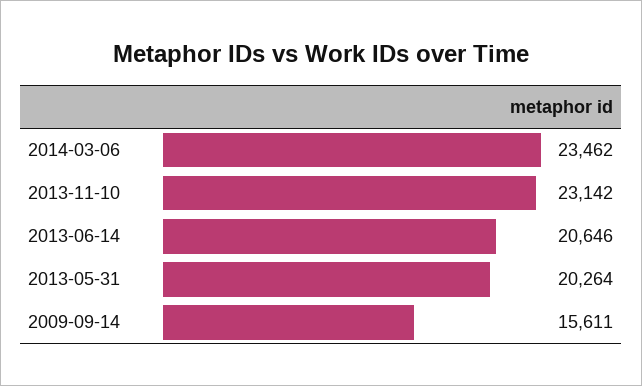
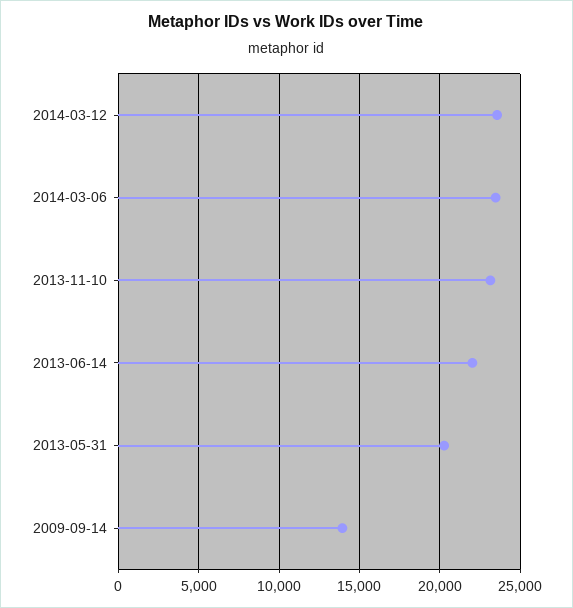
2013-06-14: 20646 -> 22000
2009-09-14: 15611 -> 14000
2014-03-12: none -> 23500

